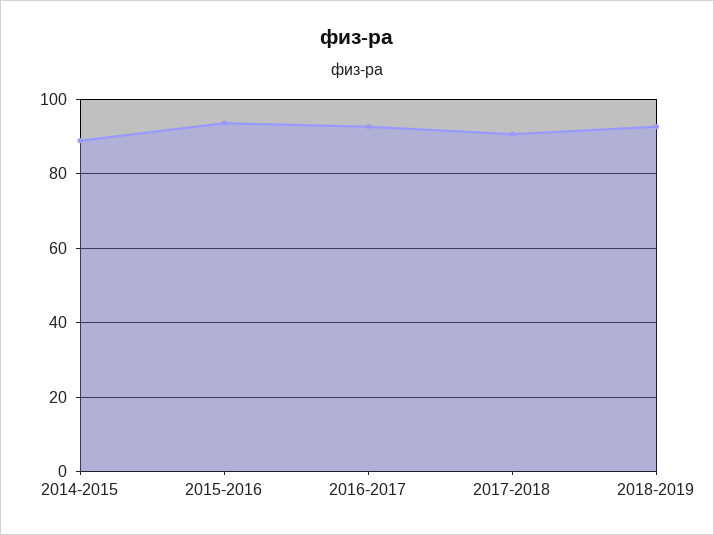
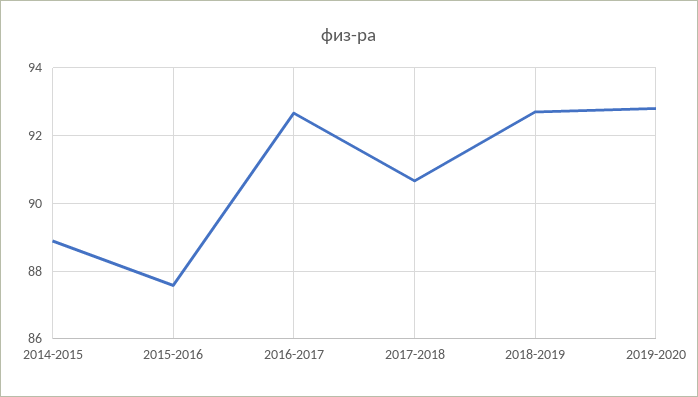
2015-2016: 94 -> 87.6
2019-2020: none -> 92.8

